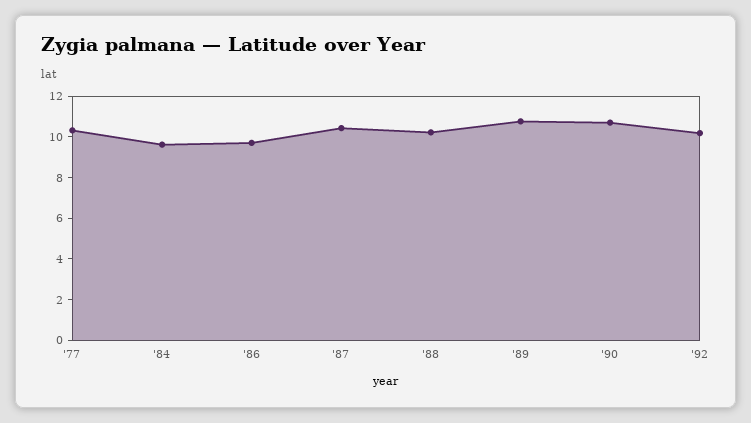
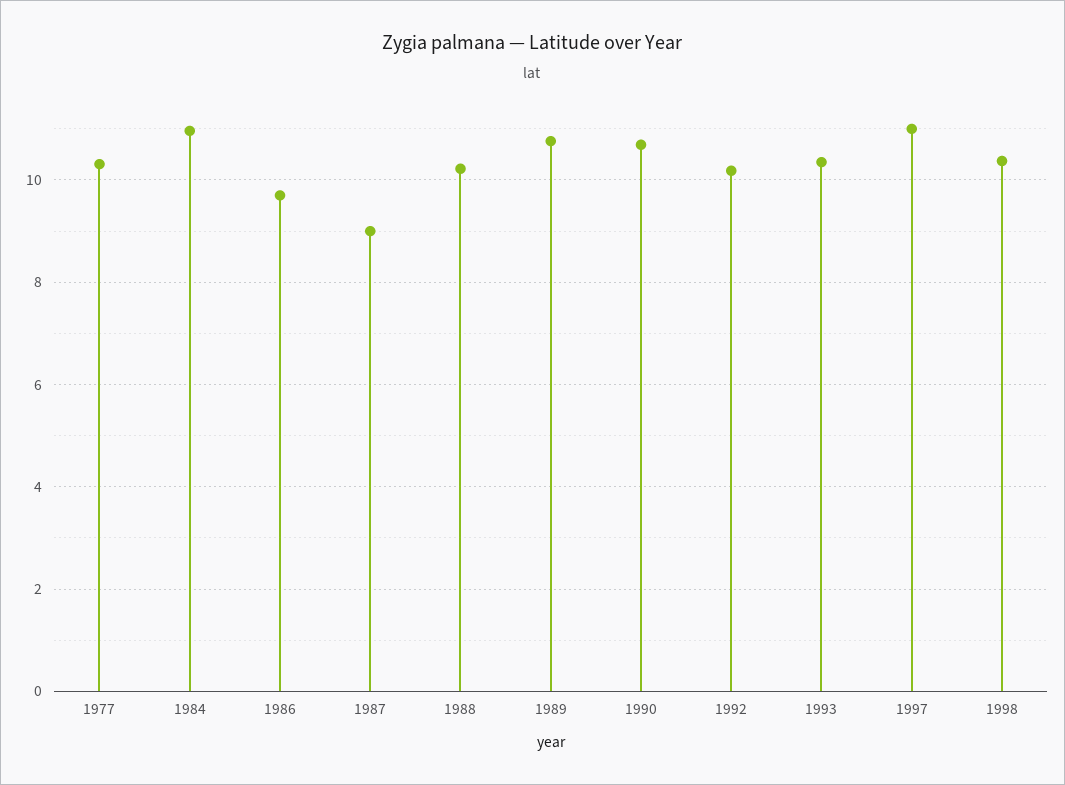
'84: 9.5 -> 11
'87: 10.5 -> 9
1993: none -> 10.4
1997: none -> 11
1998: none -> 10.4

